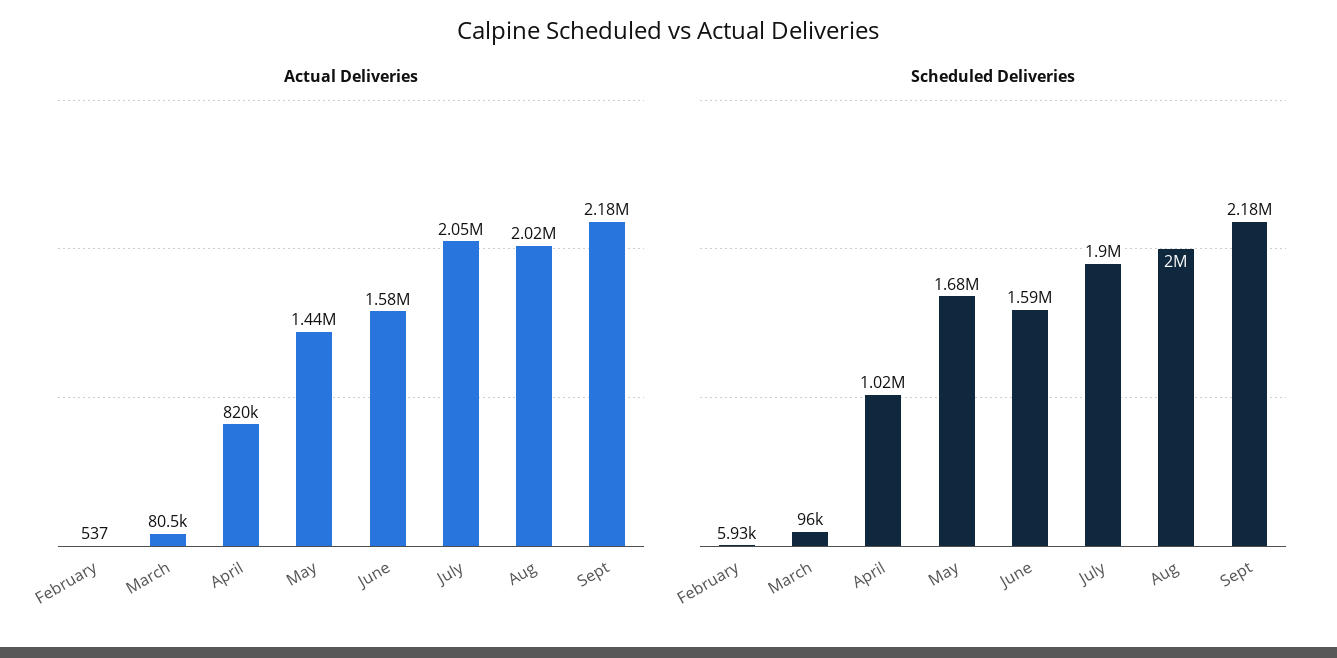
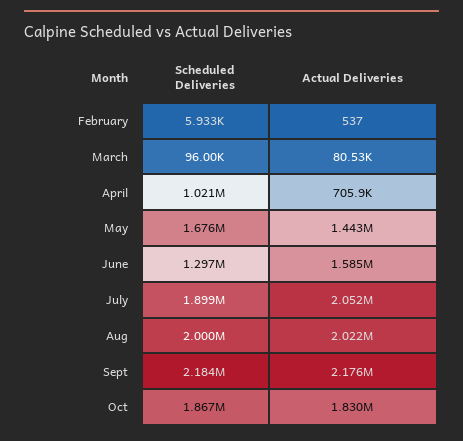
Actual Deliveries, April: 820000 -> 705900
Scheduled Deliveries, June: 1590000 -> 1297000
Scheduled Deliveries, Oct: none -> 1867000
Actual Deliveries, Oct: none -> 1830000

